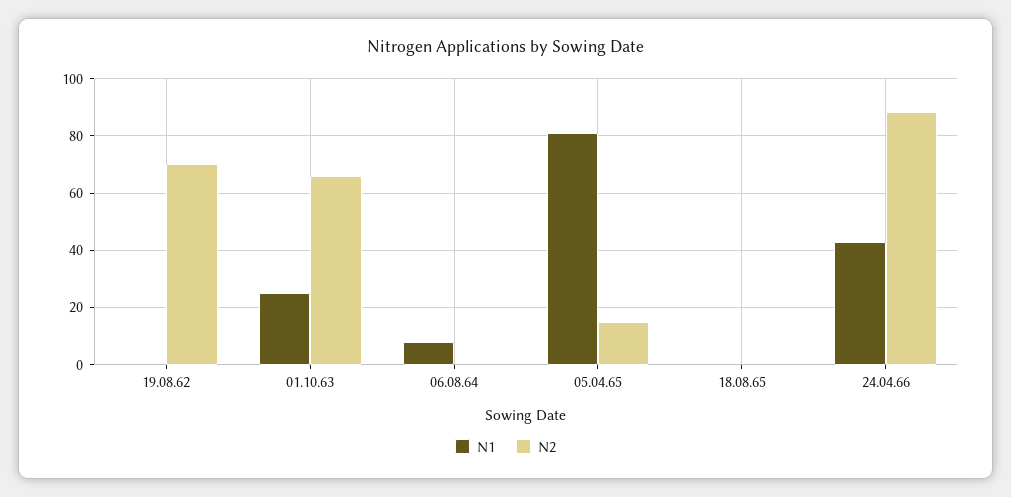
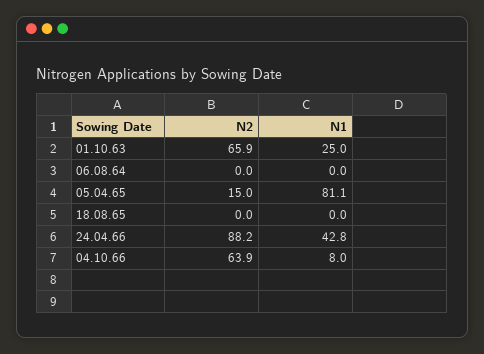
N1, 19.08.62: 0 -> none
N2, 19.08.62: 70 -> none
N1, 06.08.64: 7.5 -> 0
N2, 04.10.66: none -> 63.9
N1, 04.10.66: none -> 8

